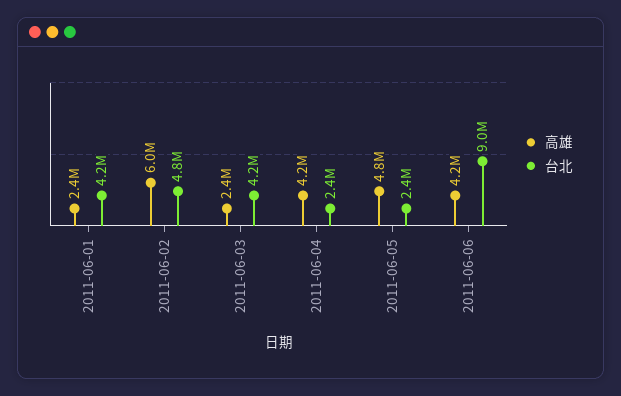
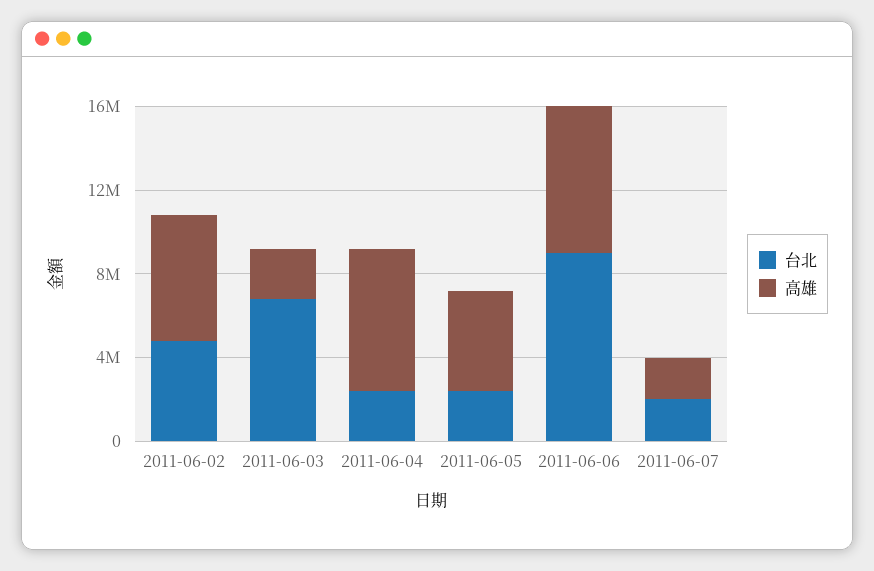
高雄, 2011-06-01: 2400000 -> none
台北, 2011-06-01: 4200000 -> none
台北, 2011-06-03: 4200000 -> 7000000
高雄, 2011-06-04: 4200000 -> 7000000
高雄, 2011-06-06: 4200000 -> 7000000
台北, 2011-06-07: none -> 2000000
高雄, 2011-06-07: none -> 2000000

